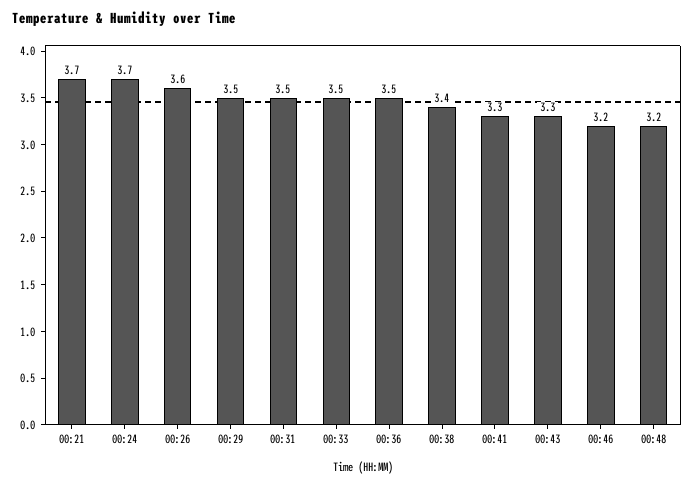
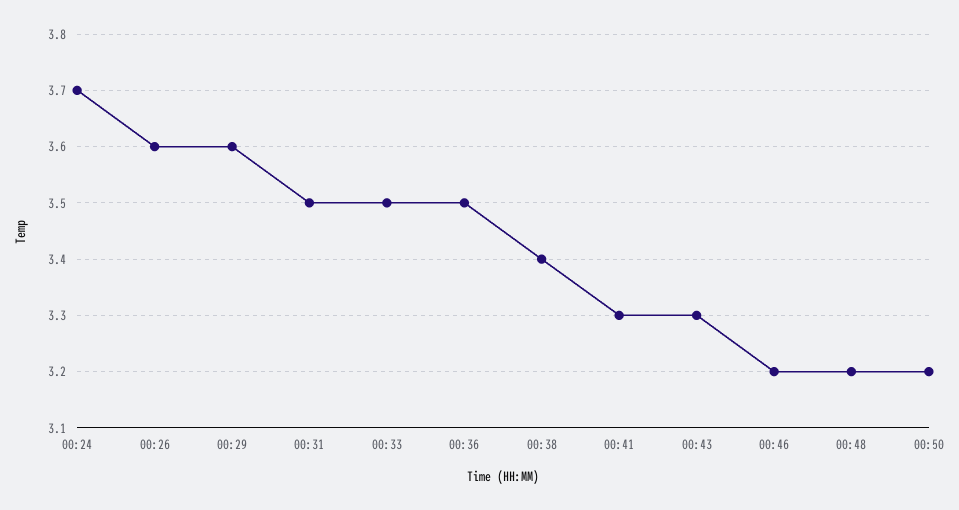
00:21: 3.7 -> none
00:29: 3.5 -> 3.6
00:50: none -> 3.2

